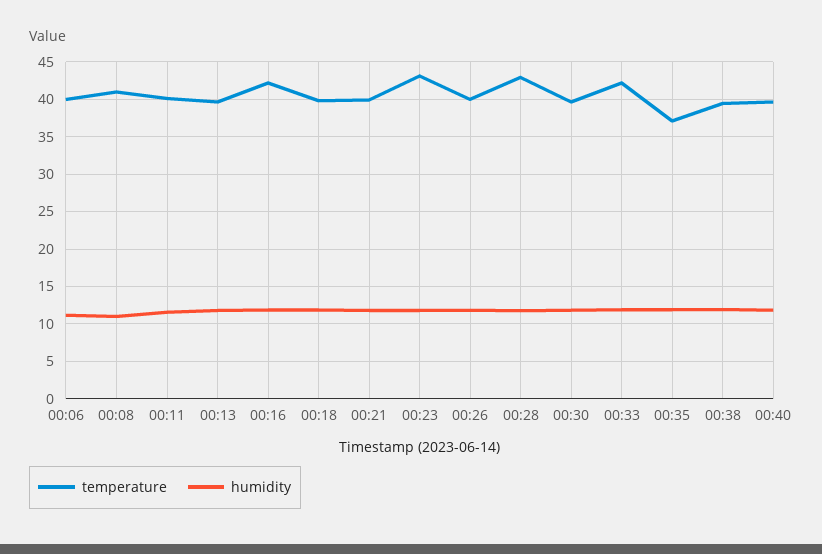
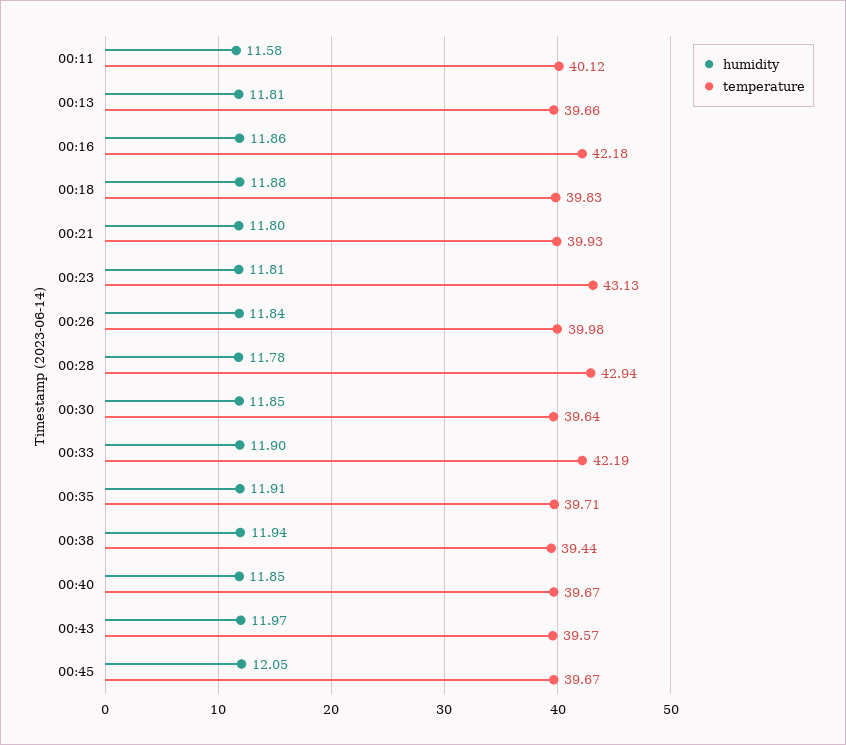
temperature, 00:06: 40 -> none
humidity, 00:06: 11 -> none
temperature, 00:08: 41 -> none
humidity, 00:08: 11 -> none
temperature, 00:35: 37 -> 39.71
humidity, 00:43: none -> 11.97
temperature, 00:43: none -> 39.57
humidity, 00:45: none -> 12.05
temperature, 00:45: none -> 39.67

